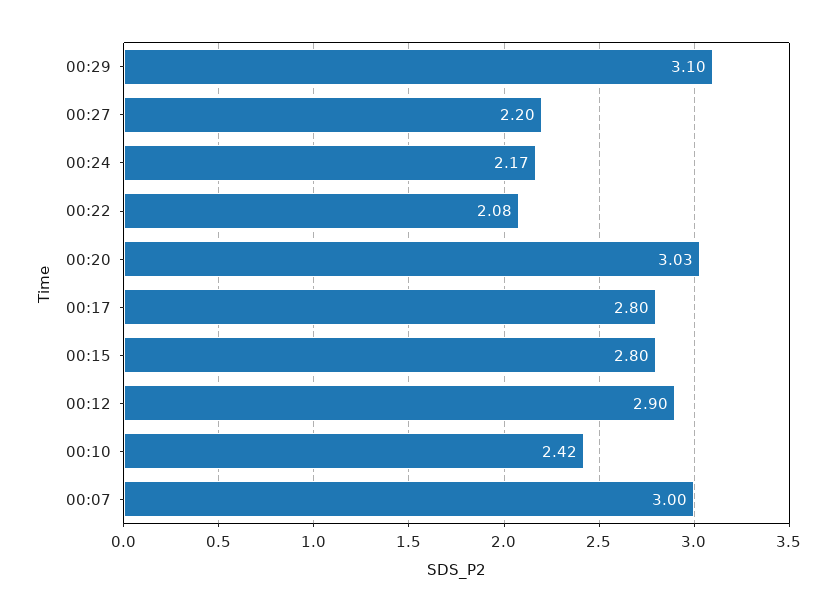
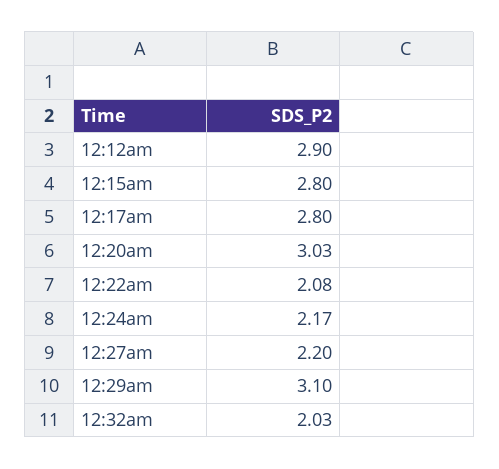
00:10: 2.42 -> none
00:07: 3 -> none
12:32am: none -> 2.03

